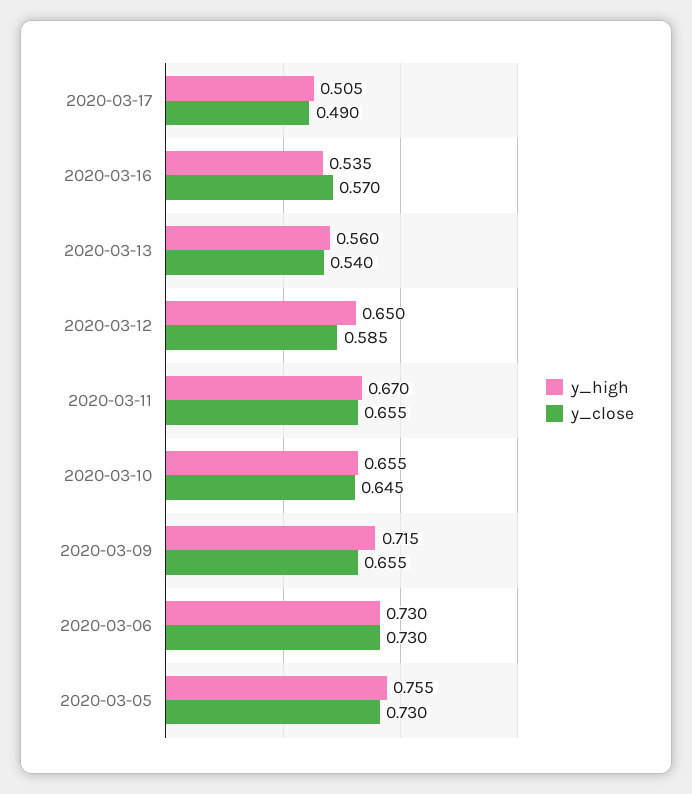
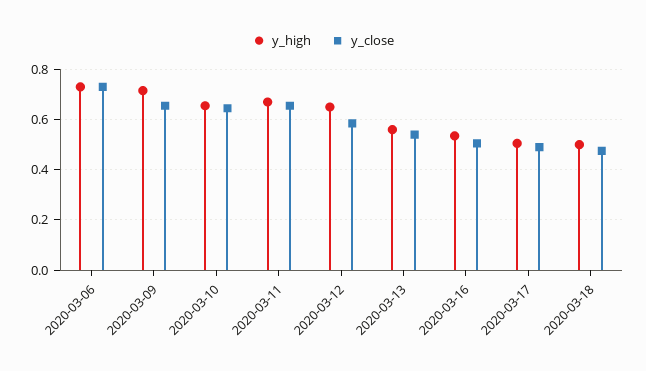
y_close, 2020-03-16: 0.57 -> 0.5
y_high, 2020-03-05: 0.755 -> none
y_close, 2020-03-05: 0.73 -> none
y_high, 2020-03-18: none -> 0.5
y_close, 2020-03-18: none -> 0.475

